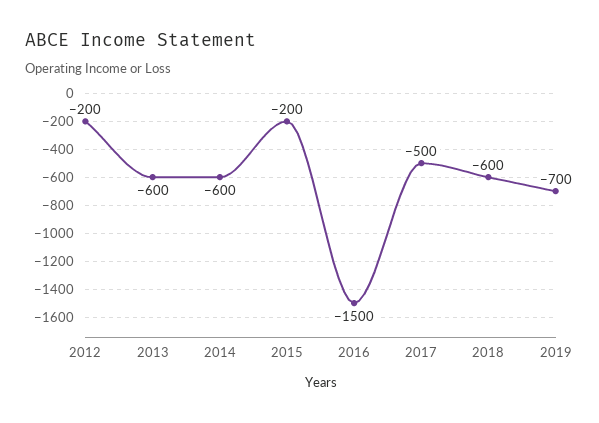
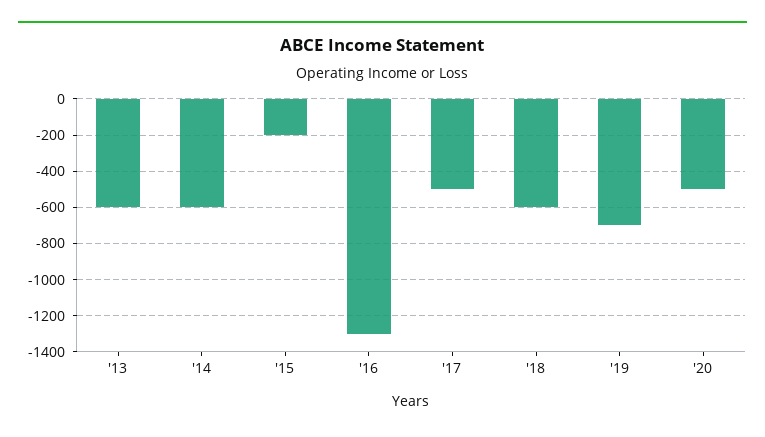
2012: -200 -> none
2016: -1500 -> -1300
'20: none -> -500

